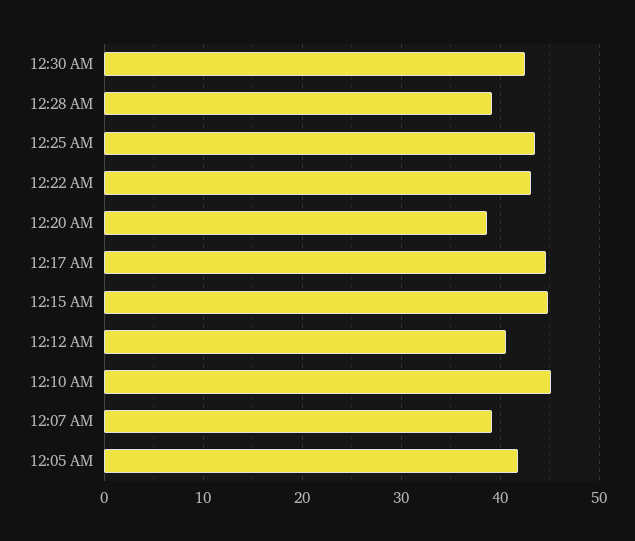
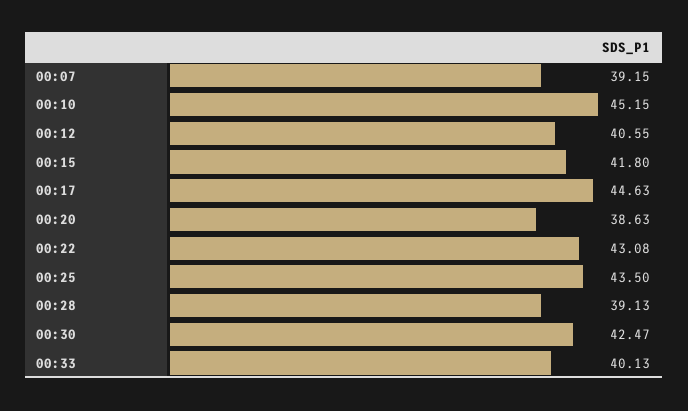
12:15 AM: 45 -> 41.8
12:05 AM: 42 -> none
00:33: none -> 40.13

